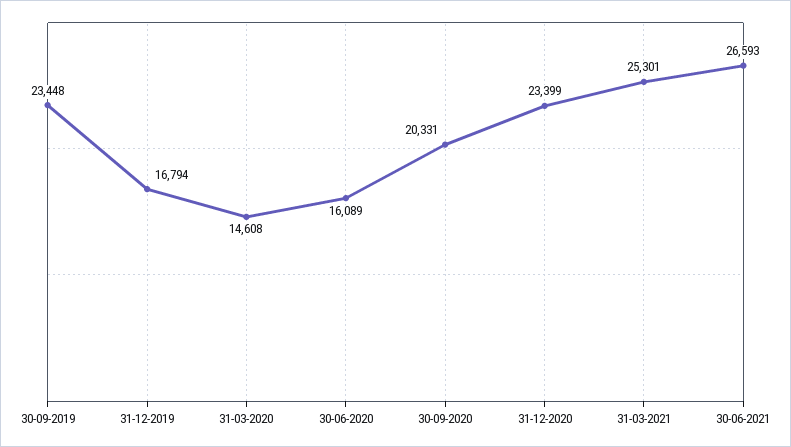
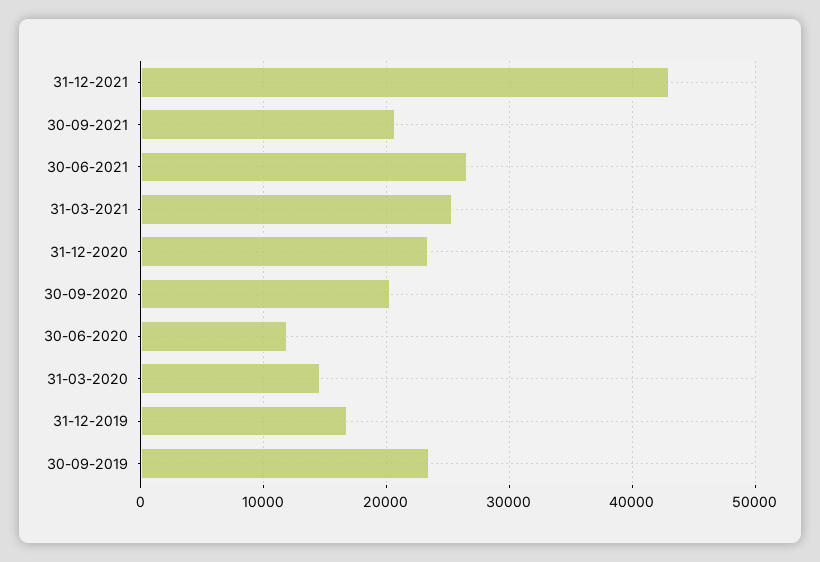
30-06-2020: 16089 -> 12000
31-12-2021: none -> 43000
30-09-2021: none -> 21000

